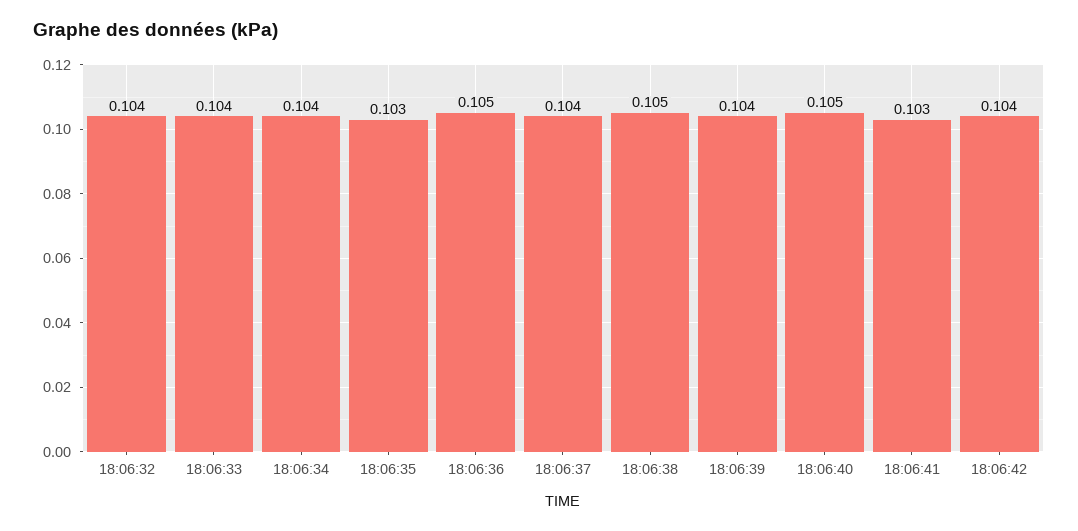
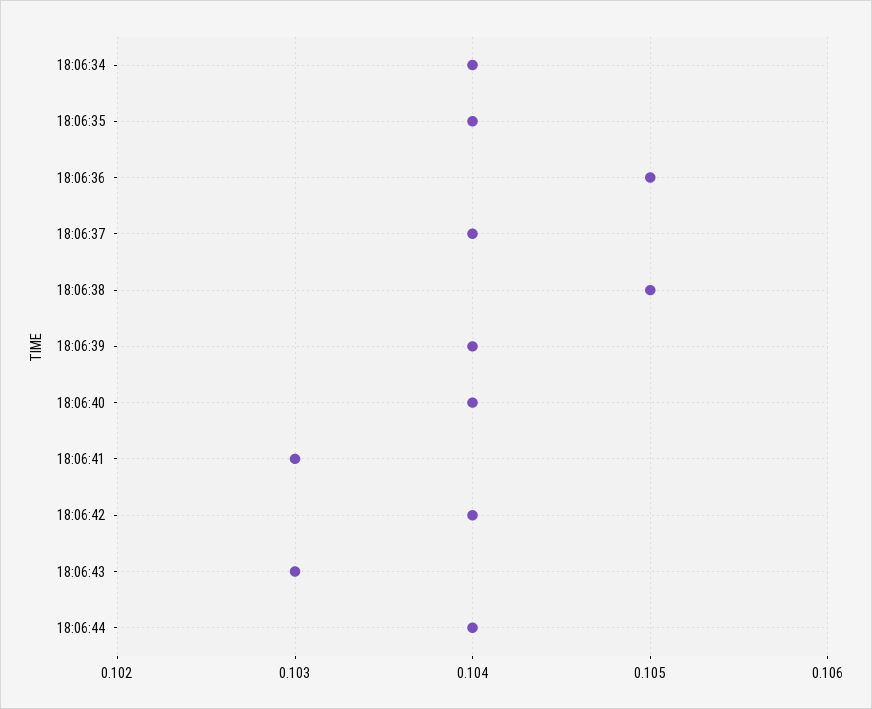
18:06:32: 0.104 -> none
18:06:33: 0.104 -> none
18:06:35: 0.103 -> 0.104
18:06:40: 0.105 -> 0.104
18:06:43: none -> 0.103
18:06:44: none -> 0.104

